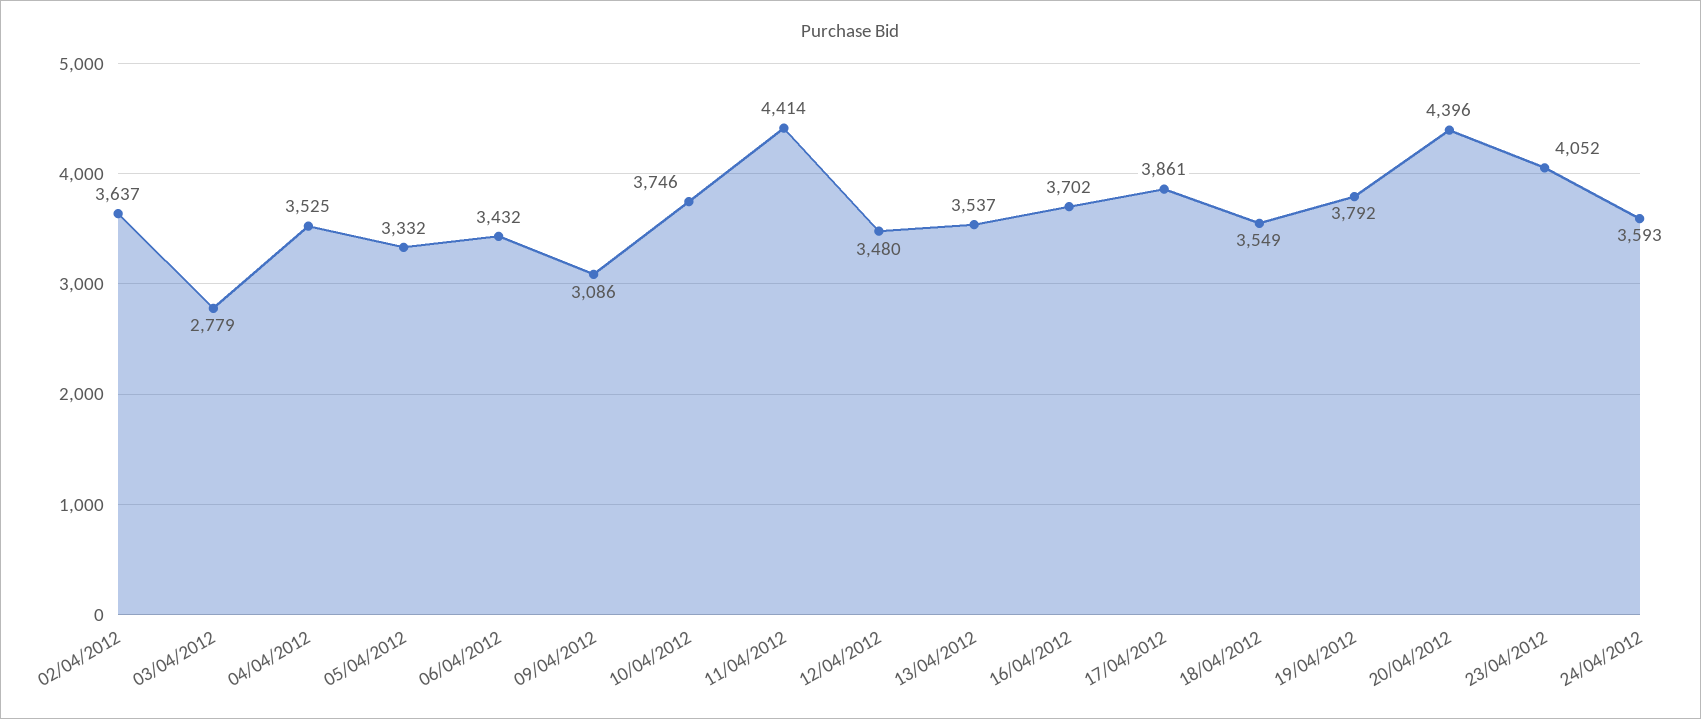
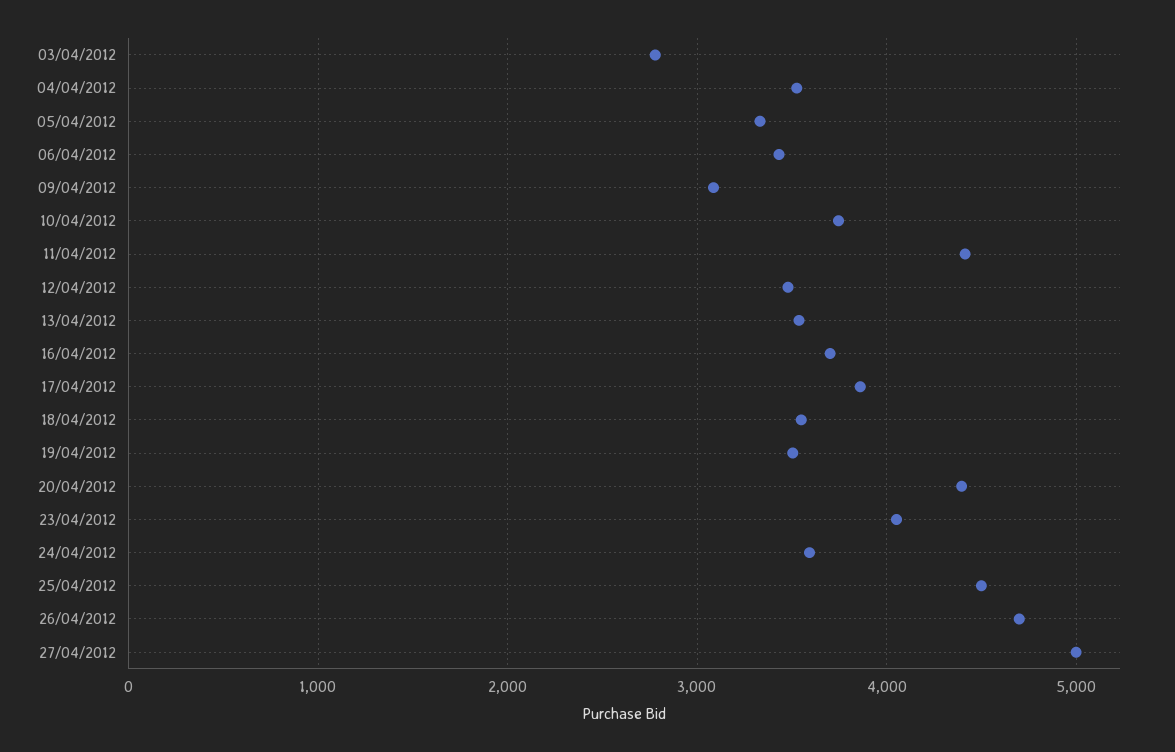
02/04/2012: 3637 -> none
19/04/2012: 3792 -> 3500
25/04/2012: none -> 4500
26/04/2012: none -> 4700
27/04/2012: none -> 5000

